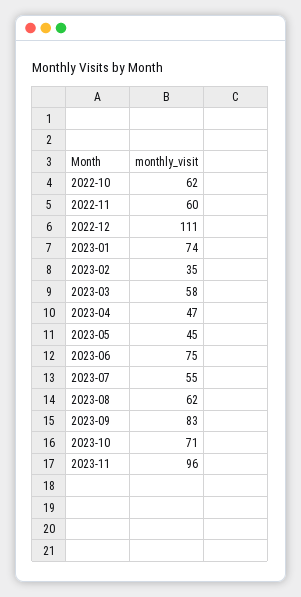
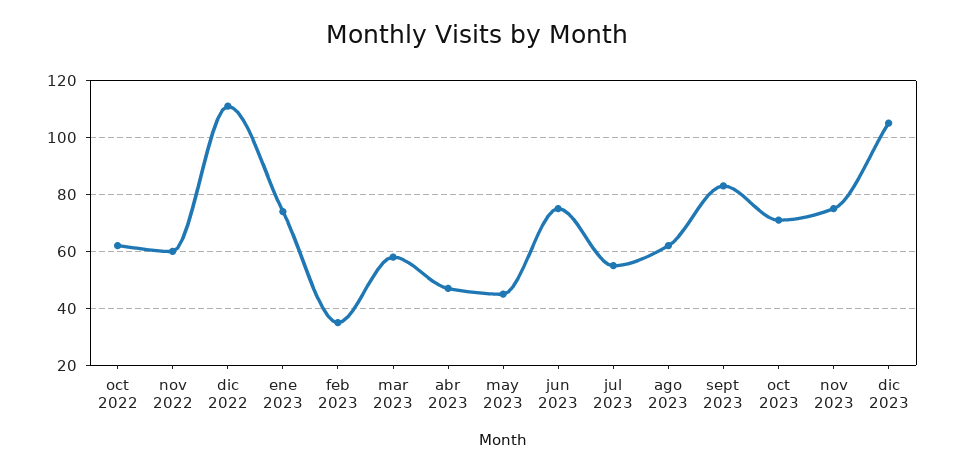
2023-11: 96 -> 75
dic 2023: none -> 105

